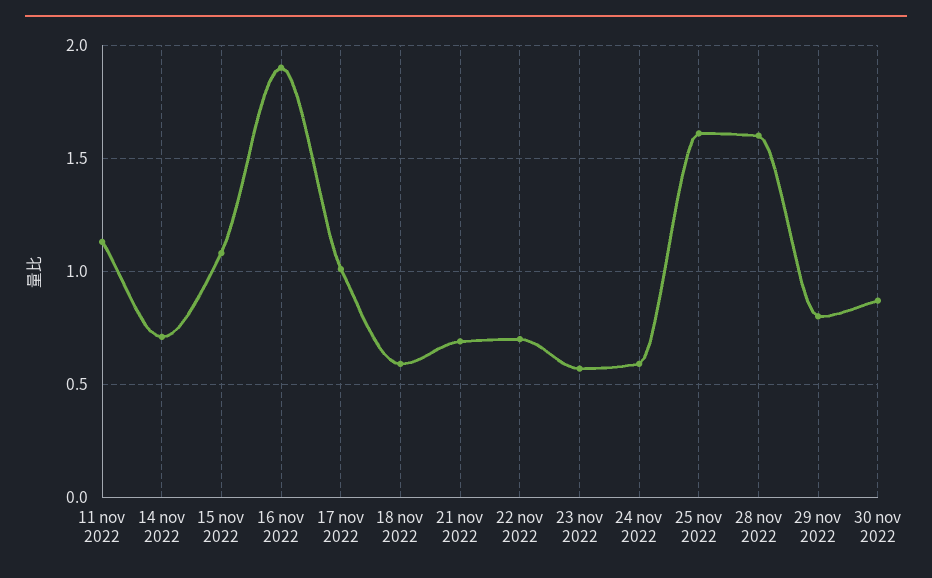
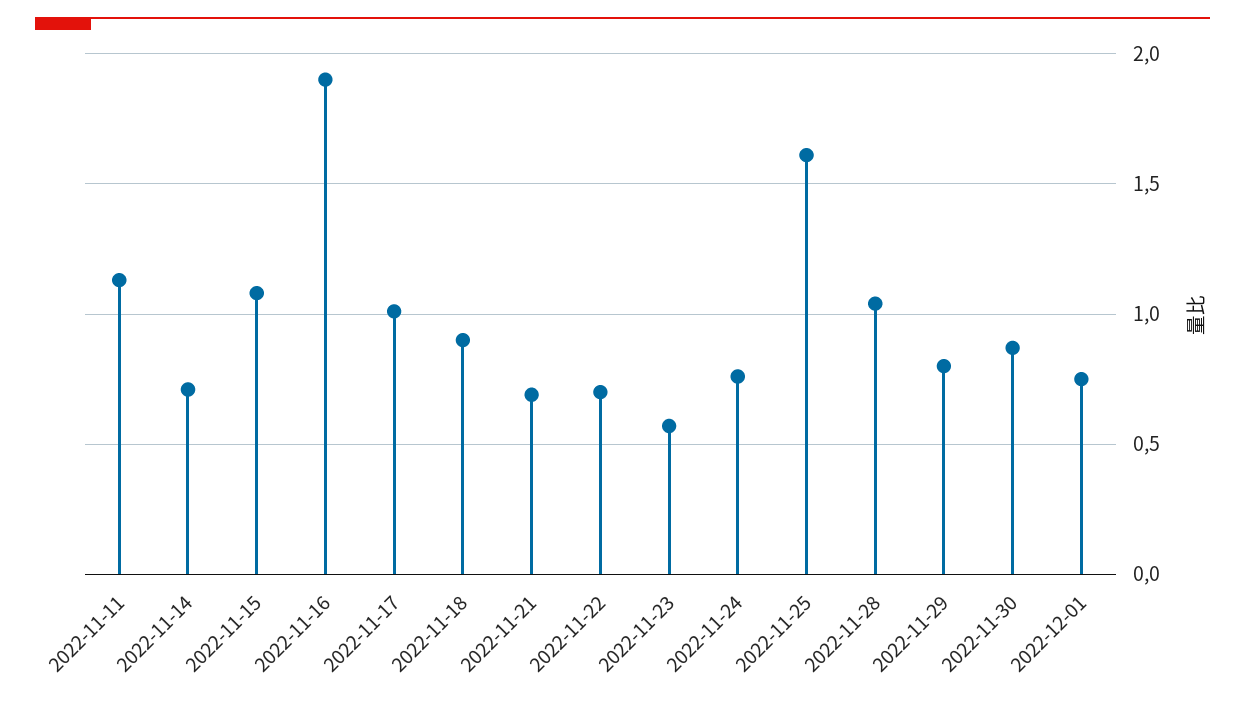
18 nov 2022: 0.6 -> 0.9
24 nov 2022: 0.6 -> 0.75
28 nov 2022: 1.6 -> 1.05
2022-12-01: none -> 0.75

